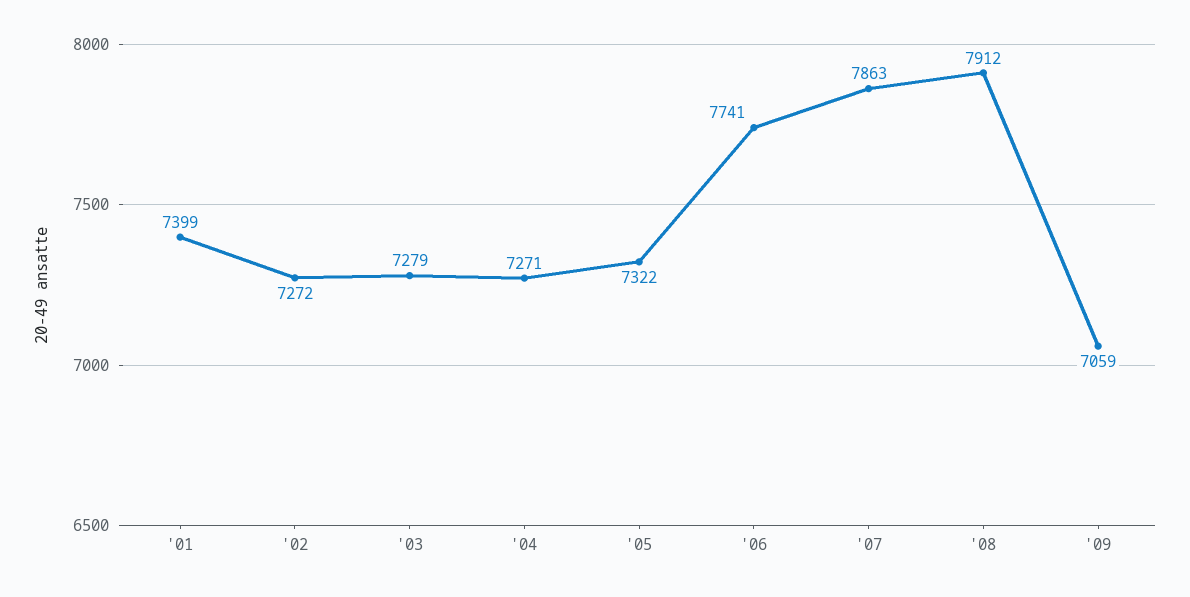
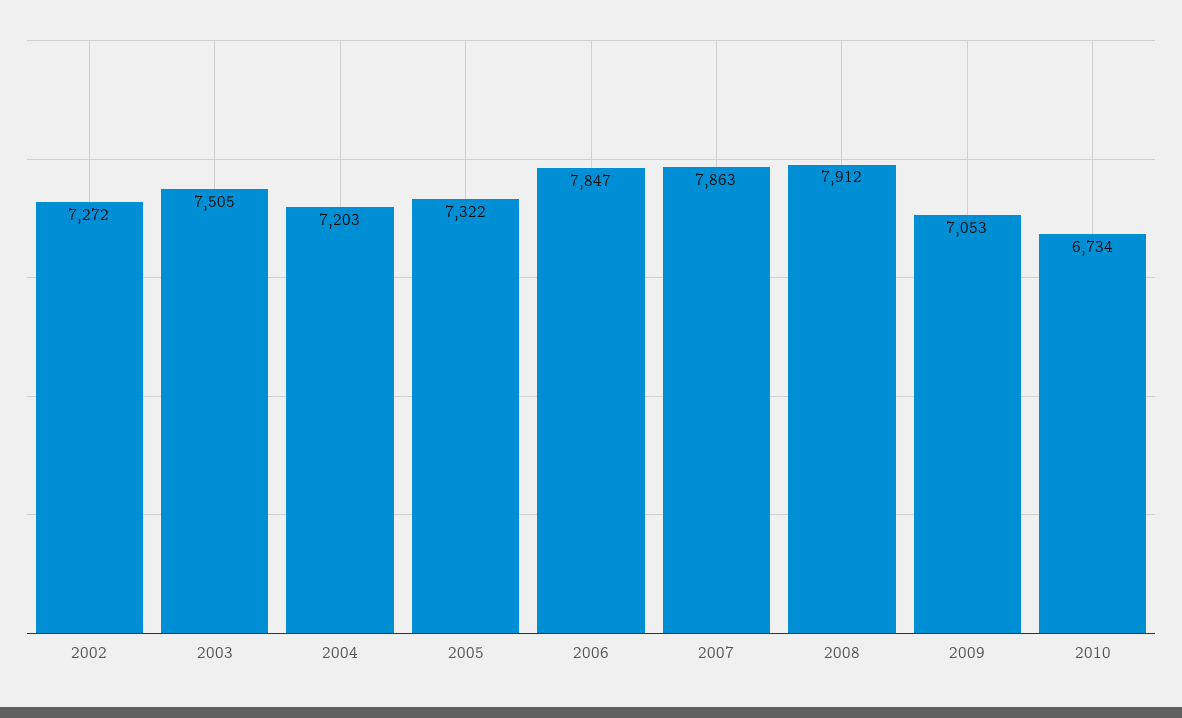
'01: 7399 -> none
'03: 7279 -> 7505
'04: 7271 -> 7203
'06: 7741 -> 7847
'09: 7059 -> 7053
2010: none -> 6734

